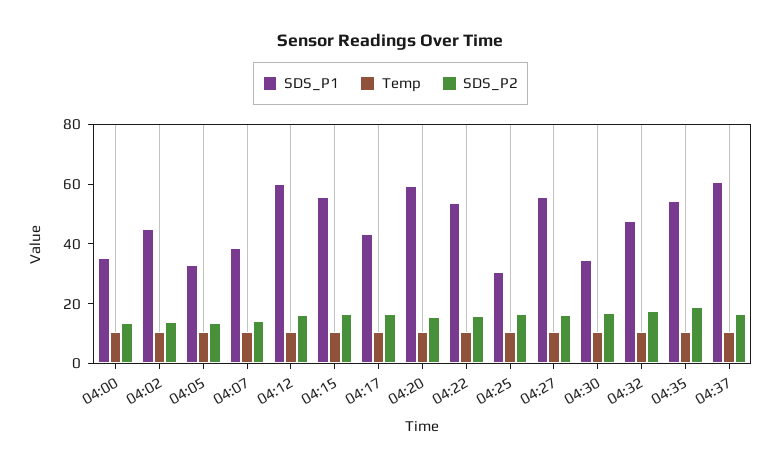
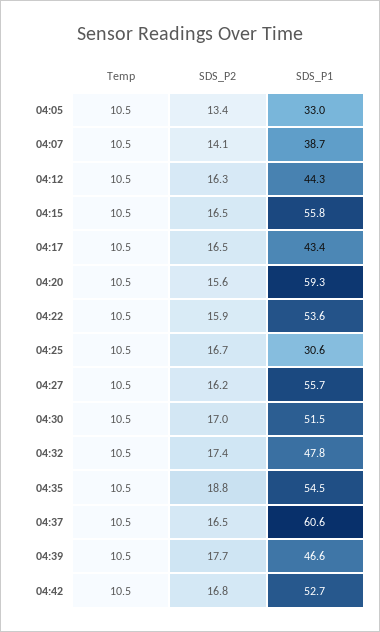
SDS_P1, 04:00: 35 -> none
Temp, 04:00: 10 -> none
SDS_P2, 04:00: 15 -> none
SDS_P1, 04:02: 45 -> none
Temp, 04:02: 10 -> none
SDS_P2, 04:02: 15 -> none
SDS_P1, 04:12: 60 -> 44.3
SDS_P1, 04:30: 35 -> 51.5
Temp, 04:39: none -> 10.5
SDS_P2, 04:39: none -> 17.7
SDS_P1, 04:39: none -> 46.6
Temp, 04:42: none -> 10.5
SDS_P2, 04:42: none -> 16.8
SDS_P1, 04:42: none -> 52.7

